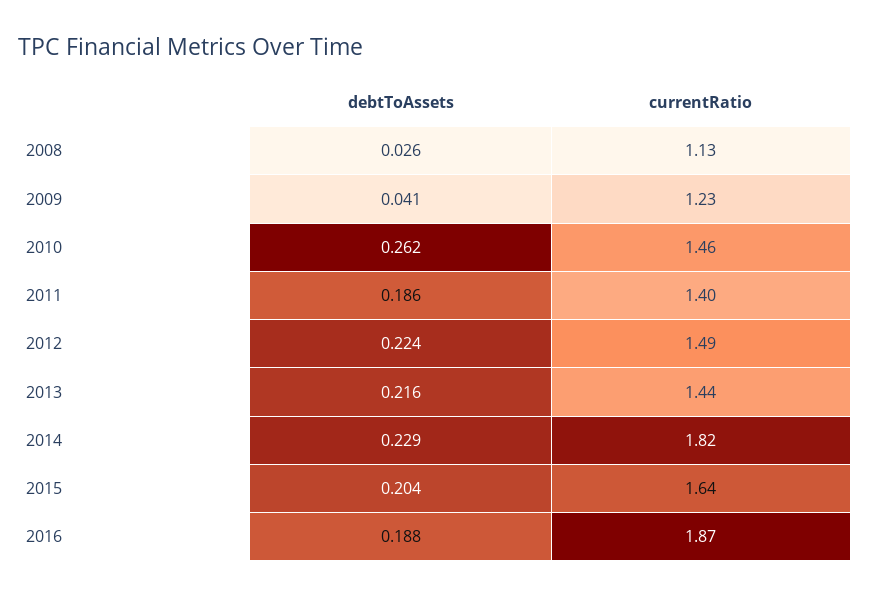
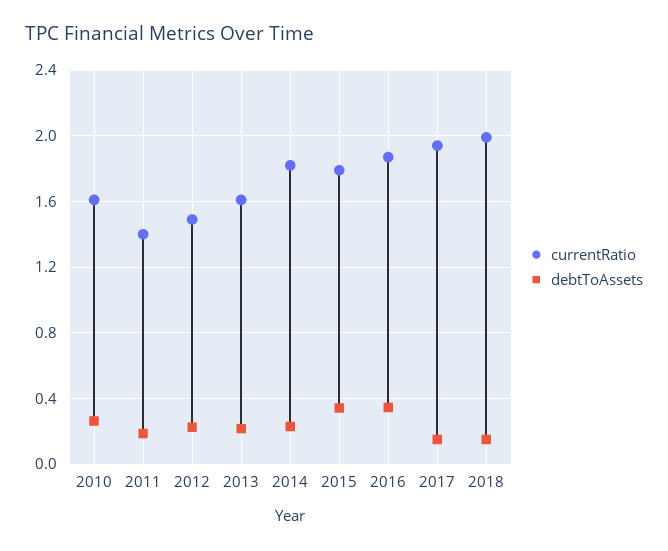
debtToAssets, 2008: 0.026 -> none
currentRatio, 2008: 1.13 -> none
debtToAssets, 2009: 0.041 -> none
currentRatio, 2009: 1.23 -> none
currentRatio, 2010: 1.46 -> 1.6
currentRatio, 2013: 1.44 -> 1.6
debtToAssets, 2015: 0.204 -> 0.35
currentRatio, 2015: 1.64 -> 1.8
debtToAssets, 2016: 0.188 -> 0.35
currentRatio, 2017: none -> 1.95
debtToAssets, 2017: none -> 0.15
currentRatio, 2018: none -> 2
debtToAssets, 2018: none -> 0.15

